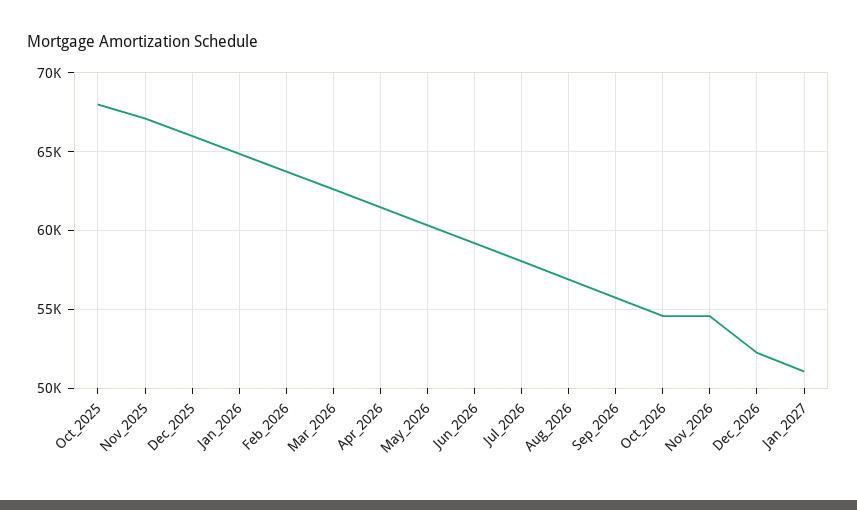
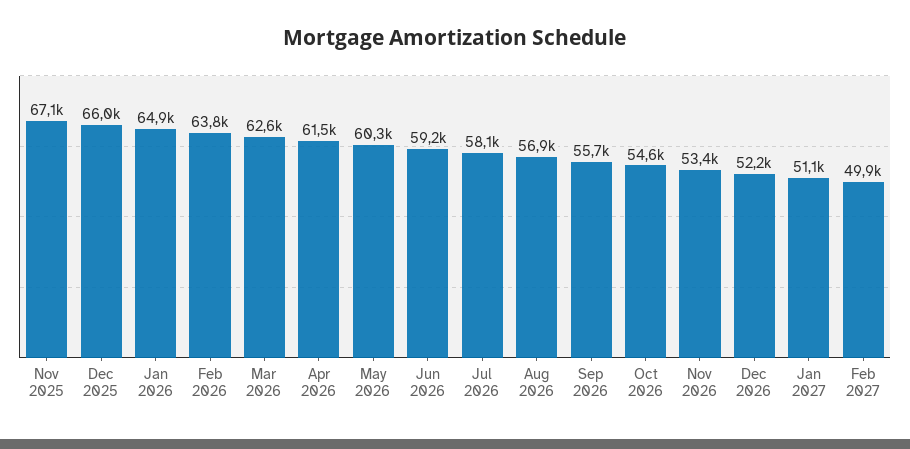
Oct_2025: 68000 -> none
Nov_2026: 54500 -> 53400
Feb 2027: none -> 49900

